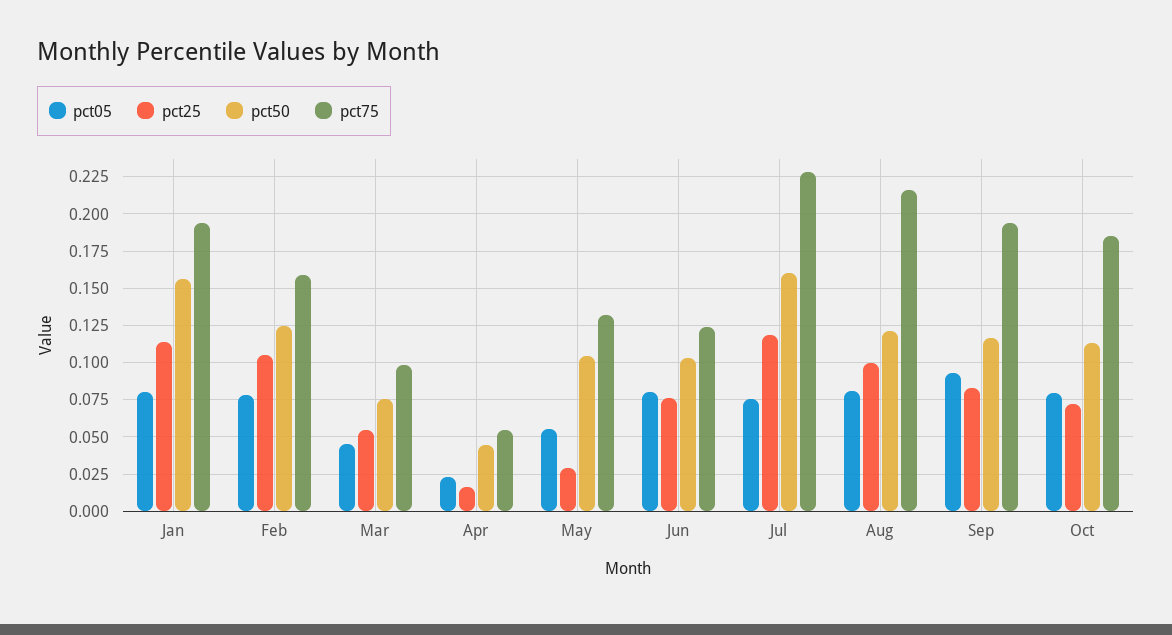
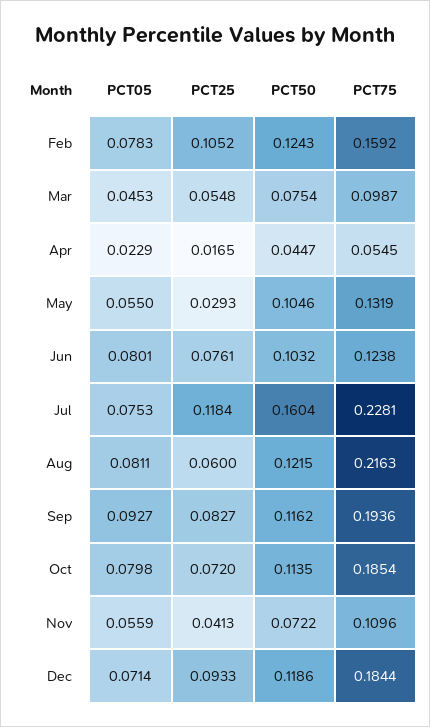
pct05, Jan: 0.08 -> none
pct25, Jan: 0.115 -> none
pct50, Jan: 0.155 -> none
pct75, Jan: 0.195 -> none
pct25, Aug: 0.1 -> 0.06
pct05, Nov: none -> 0.0559
pct25, Nov: none -> 0.0413
pct50, Nov: none -> 0.0722
pct75, Nov: none -> 0.1096
pct05, Dec: none -> 0.0714
pct25, Dec: none -> 0.0933
pct50, Dec: none -> 0.1186
pct75, Dec: none -> 0.1844

